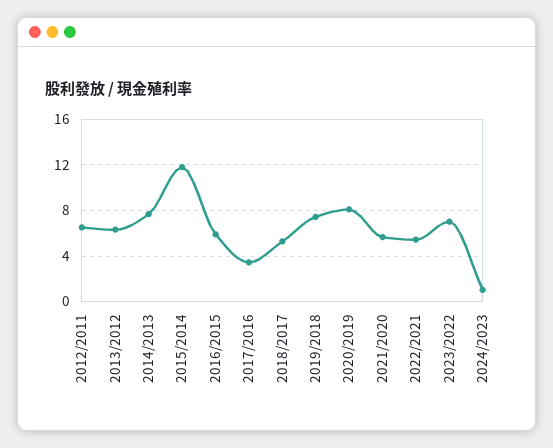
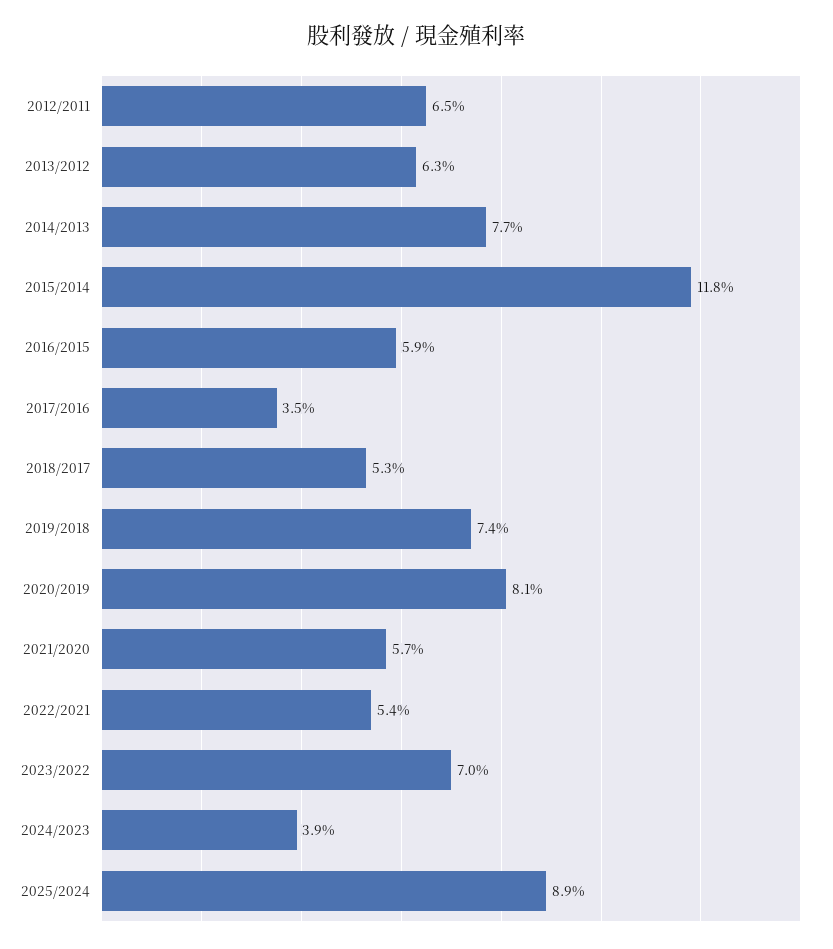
2024/2023: 1 -> 3.9
2025/2024: none -> 8.9

